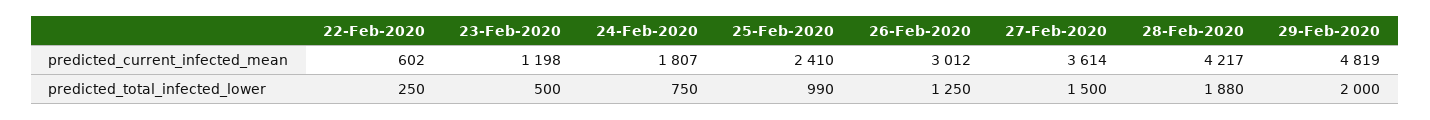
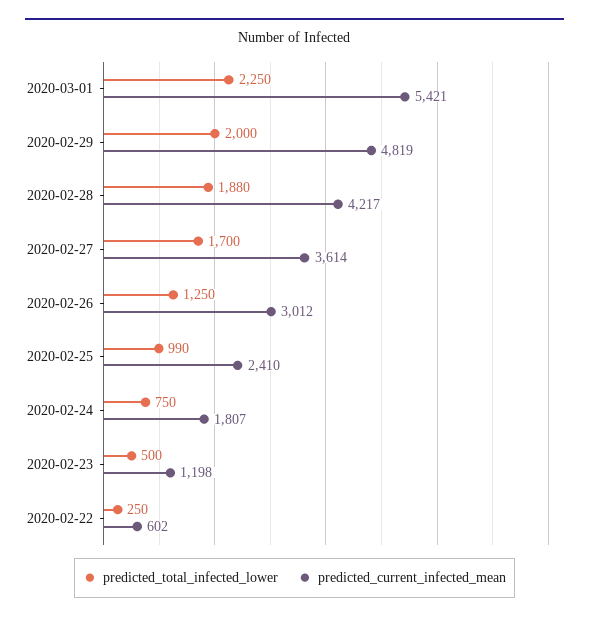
predicted_total_infected_lower, 27-Feb-2020: 1500 -> 1700
predicted_total_infected_lower, 2020-03-01: none -> 2250
predicted_current_infected_mean, 2020-03-01: none -> 5421

